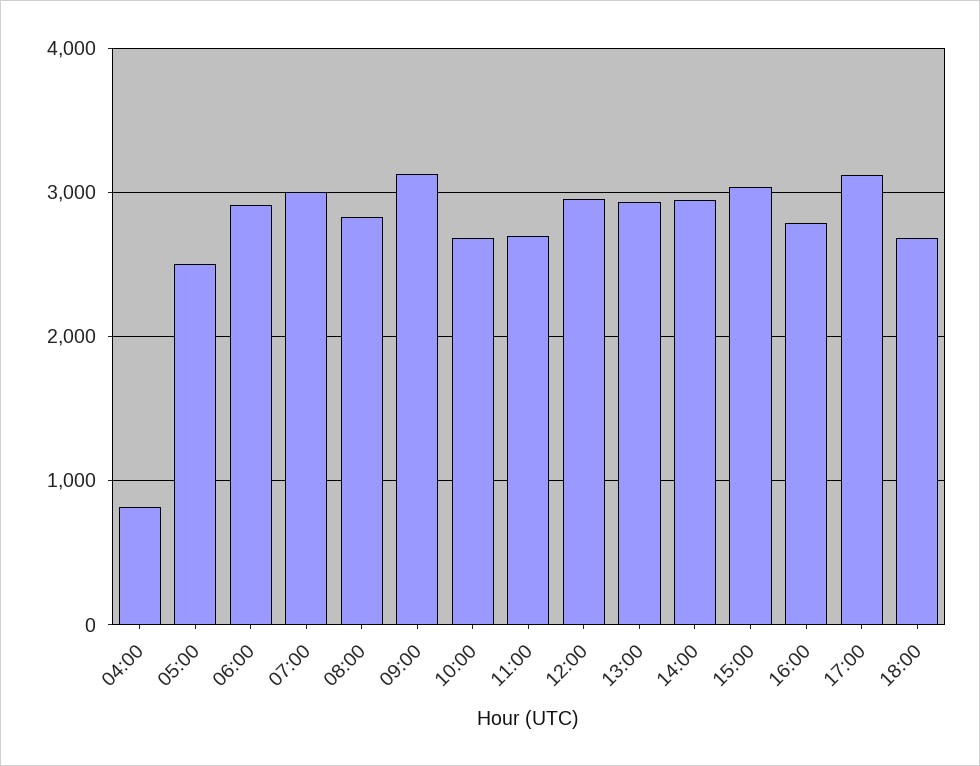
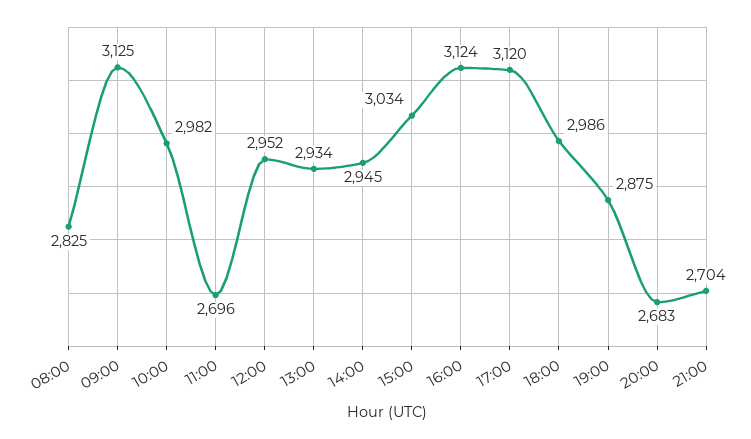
04:00: 800 -> none
05:00: 2500 -> none
06:00: 2900 -> none
07:00: 3000 -> none
10:00: 2700 -> 2982
16:00: 2800 -> 3124
18:00: 2700 -> 2986
19:00: none -> 2875
20:00: none -> 2683
21:00: none -> 2704

